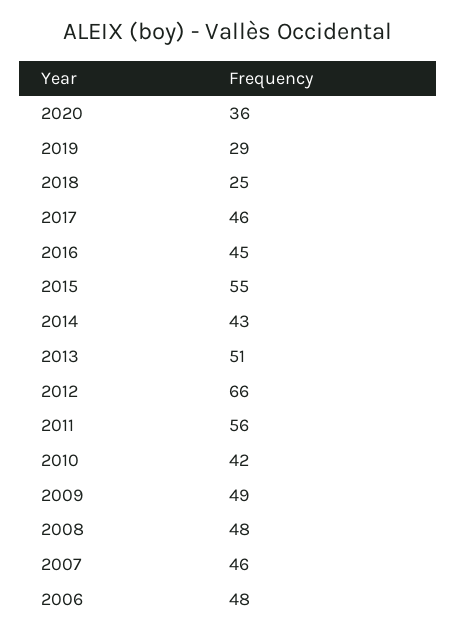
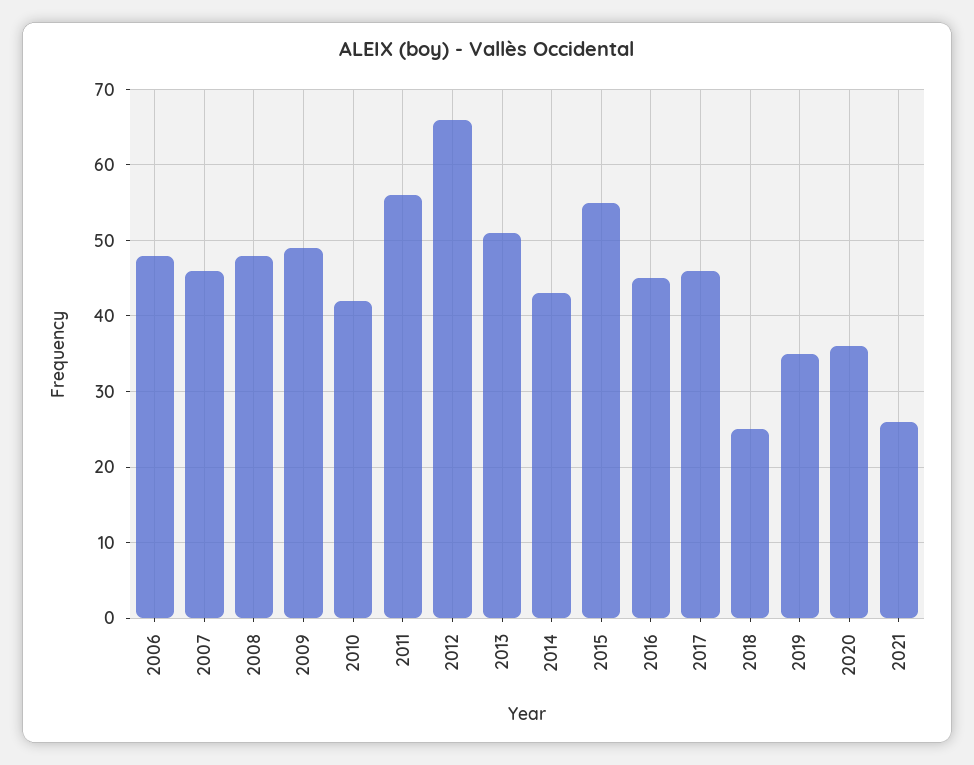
2019: 29 -> 35
2021: none -> 26

